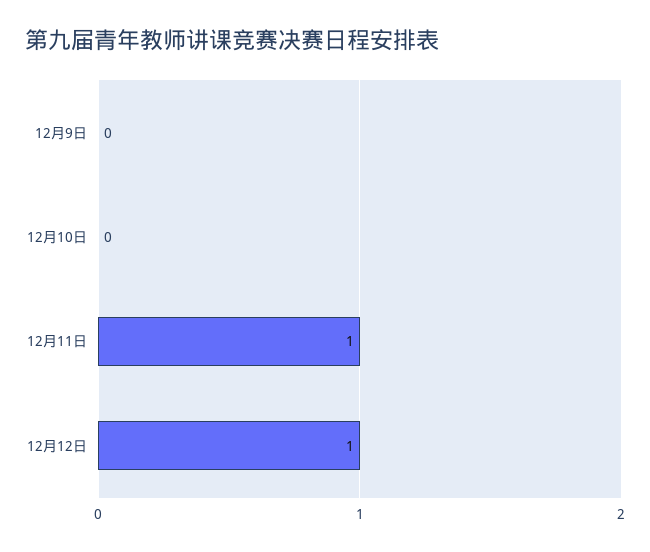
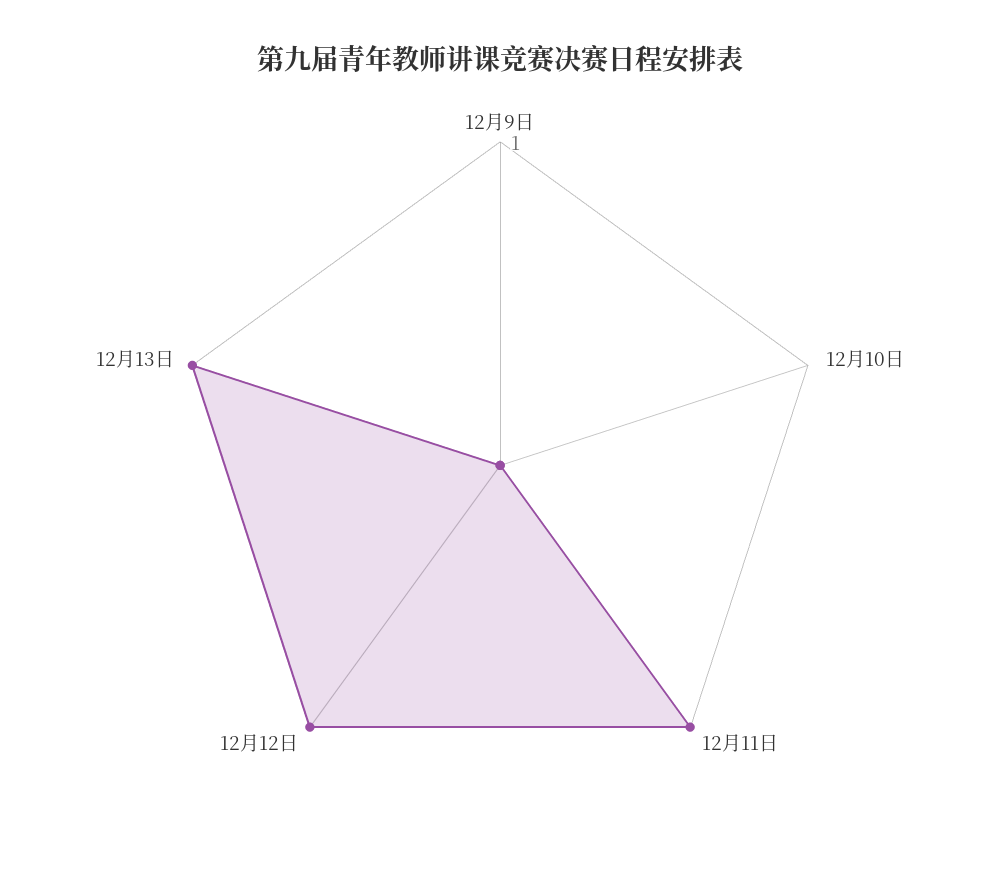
12月13日: none -> 1

